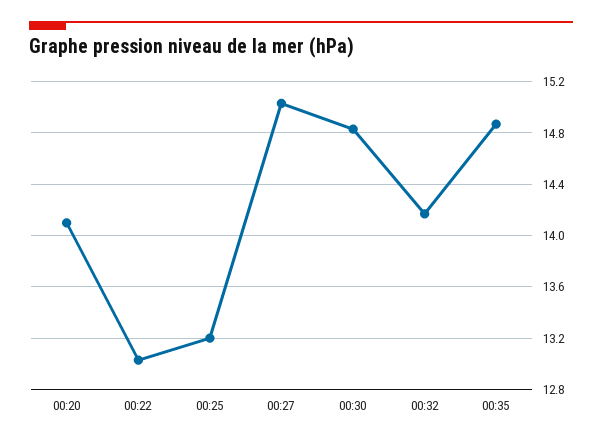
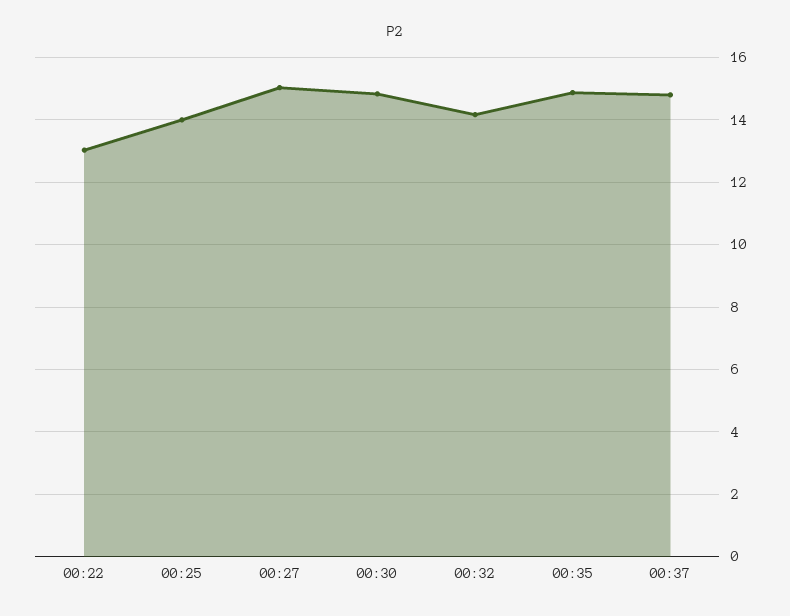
00:20: 14.1 -> none
00:25: 13.2 -> 14
00:37: none -> 14.8

